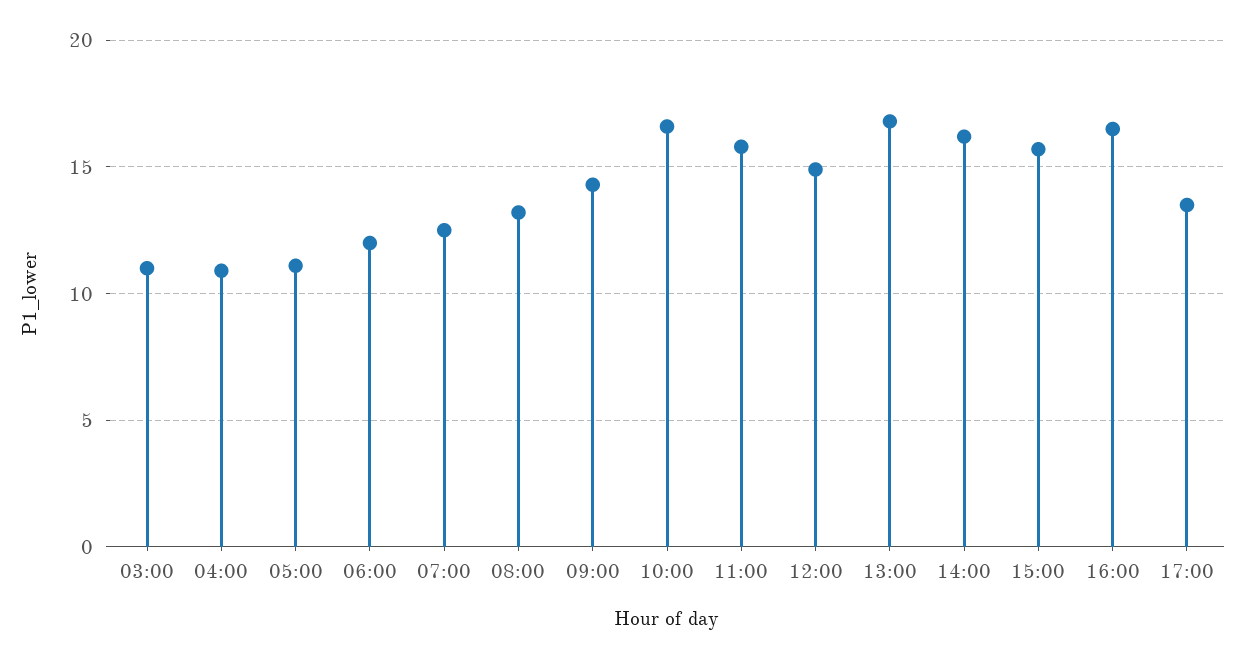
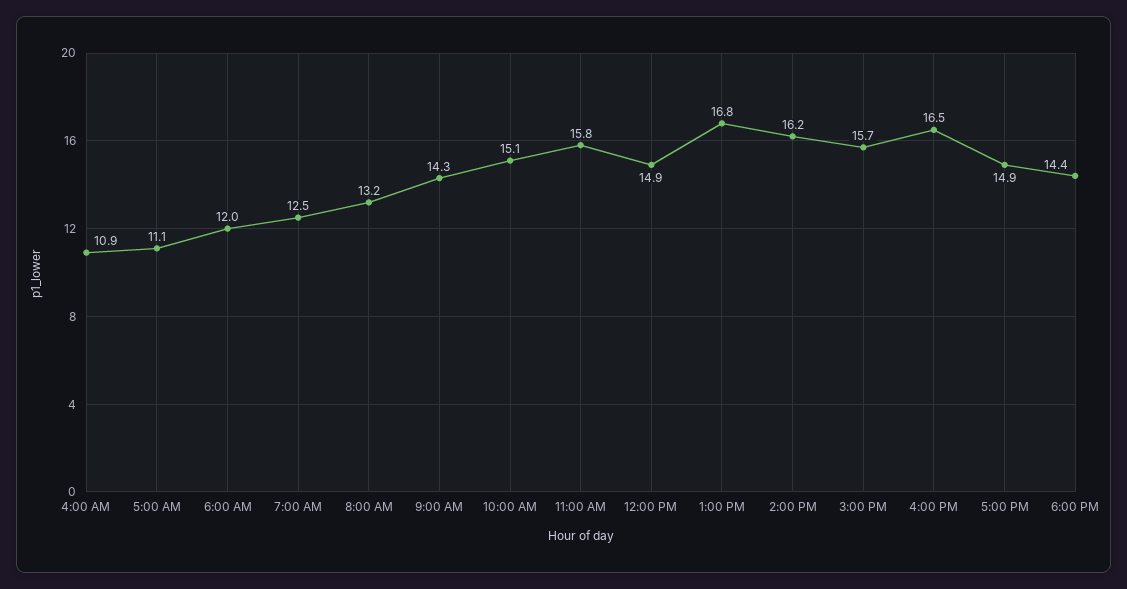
03:00: 11 -> none
10:00: 16.5 -> 15.1
17:00: 13.5 -> 14.9
6:00 PM: none -> 14.4

